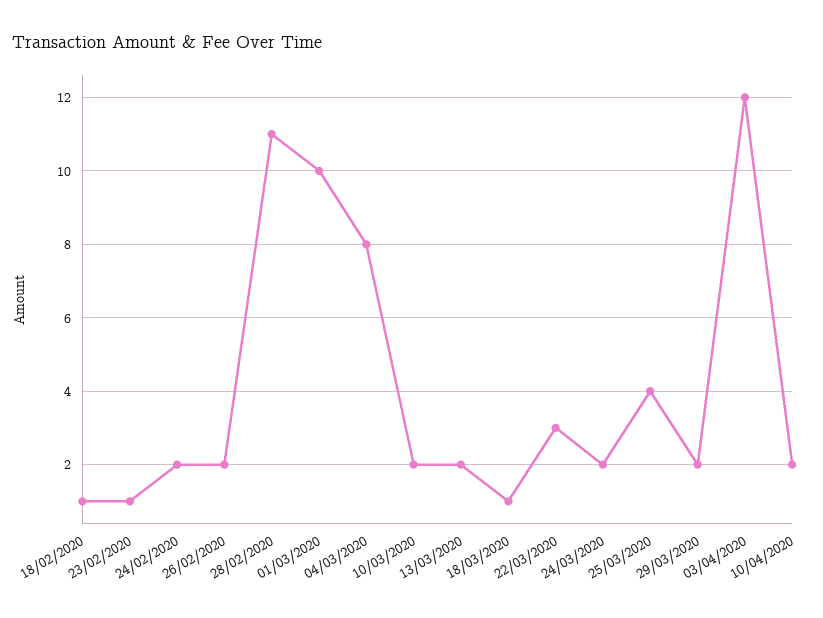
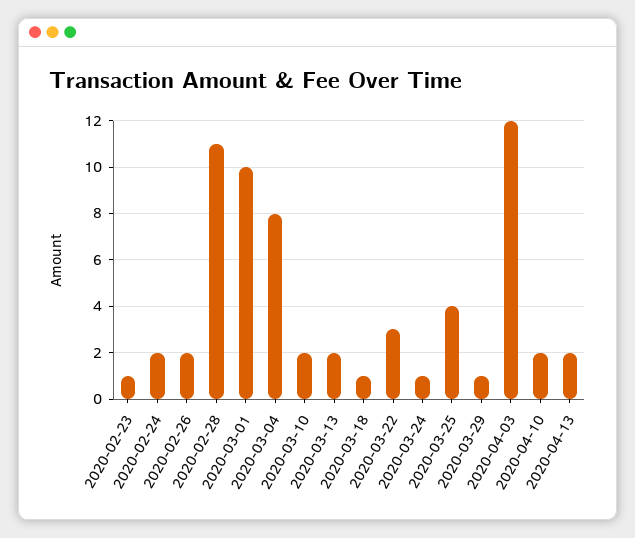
18/02/2020: 1 -> none
24/03/2020: 2 -> 1
29/03/2020: 2 -> 1
2020-04-13: none -> 2

